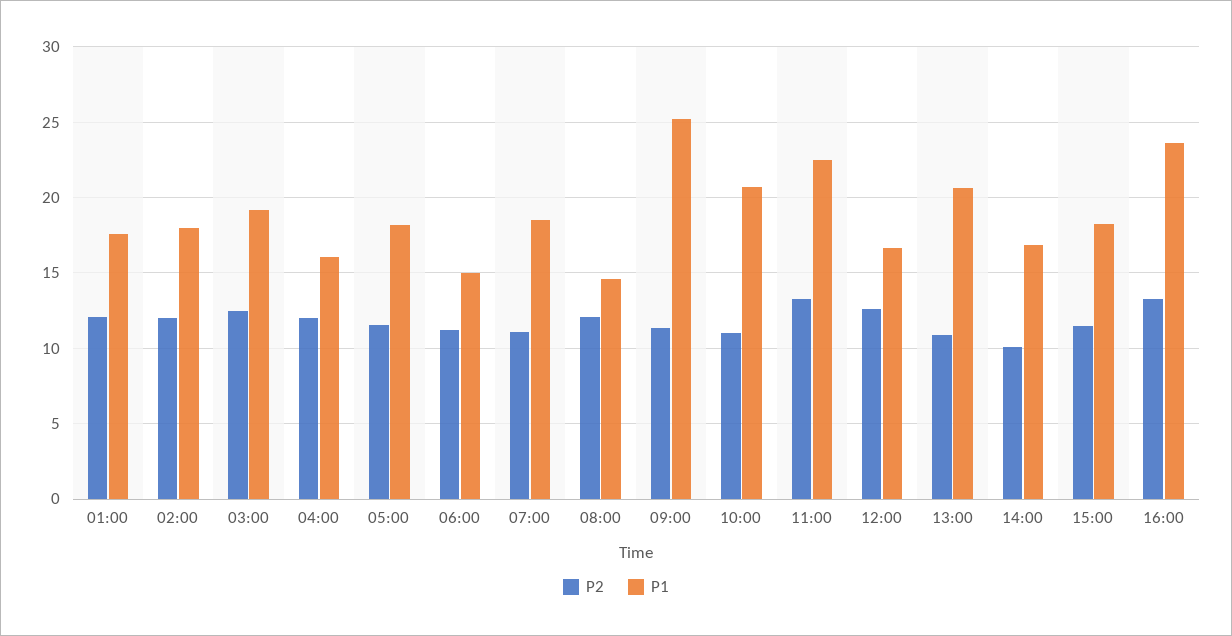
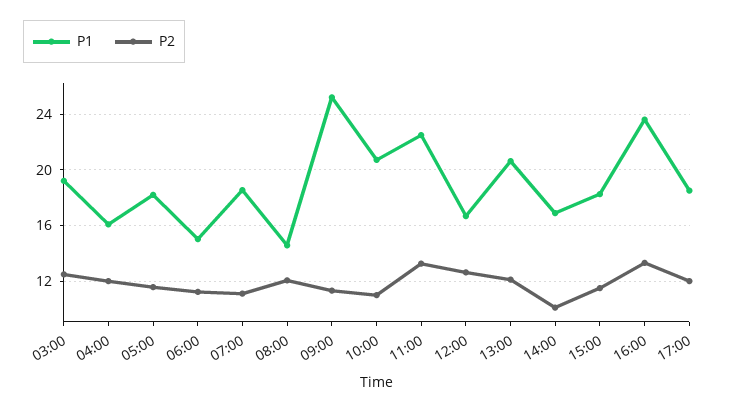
P2, 01:00: 12 -> none
P1, 01:00: 17.5 -> none
P2, 02:00: 12 -> none
P1, 02:00: 18 -> none
P2, 13:00: 11 -> 12
P1, 17:00: none -> 18.5
P2, 17:00: none -> 12

